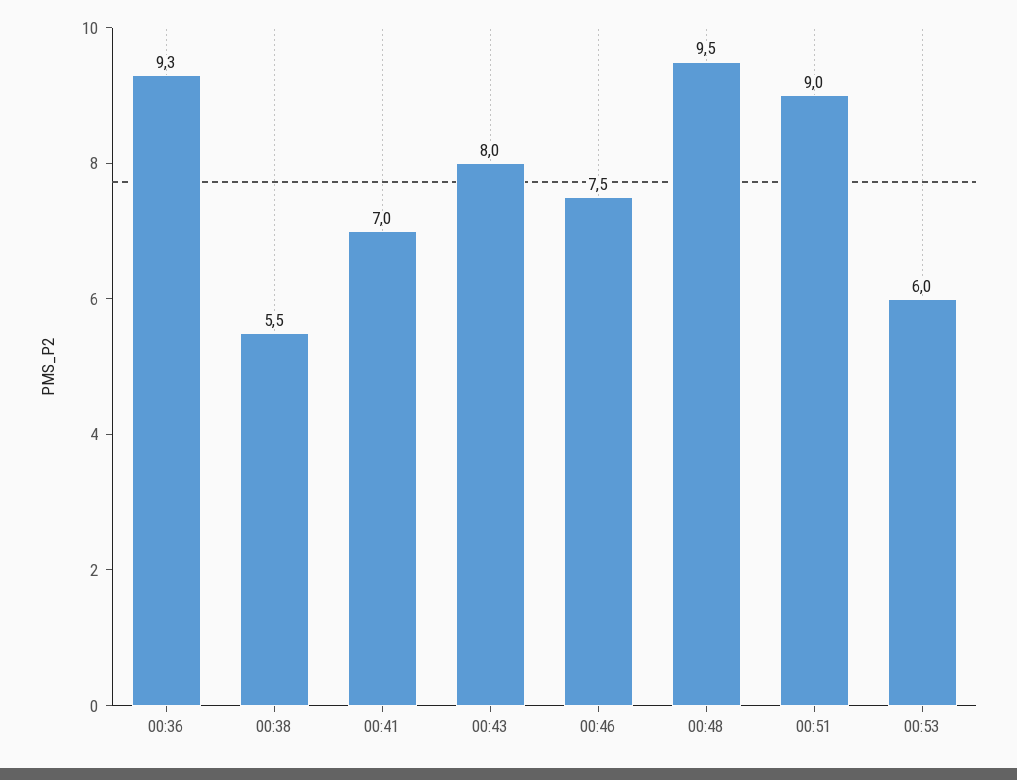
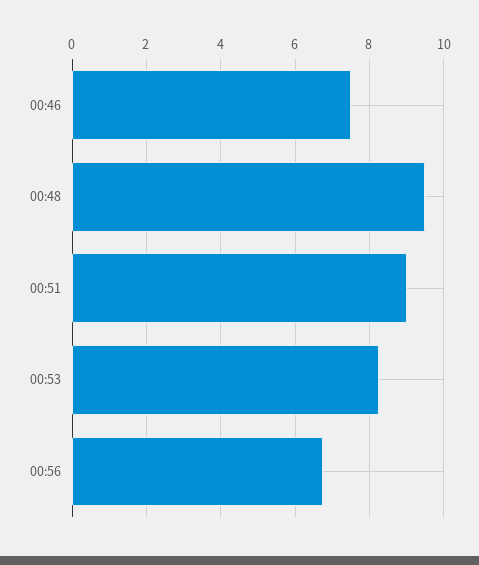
00:36: 9.3 -> none
00:38: 5.5 -> none
00:41: 7 -> none
00:43: 8 -> none
00:53: 6 -> 8.2
00:56: none -> 6.8

